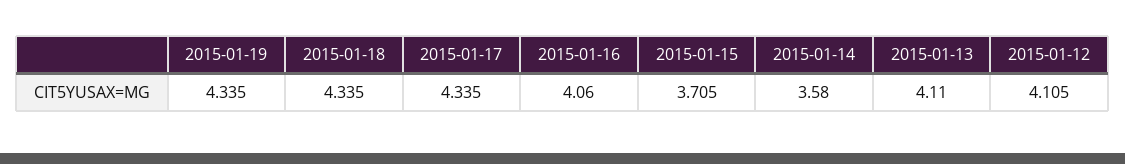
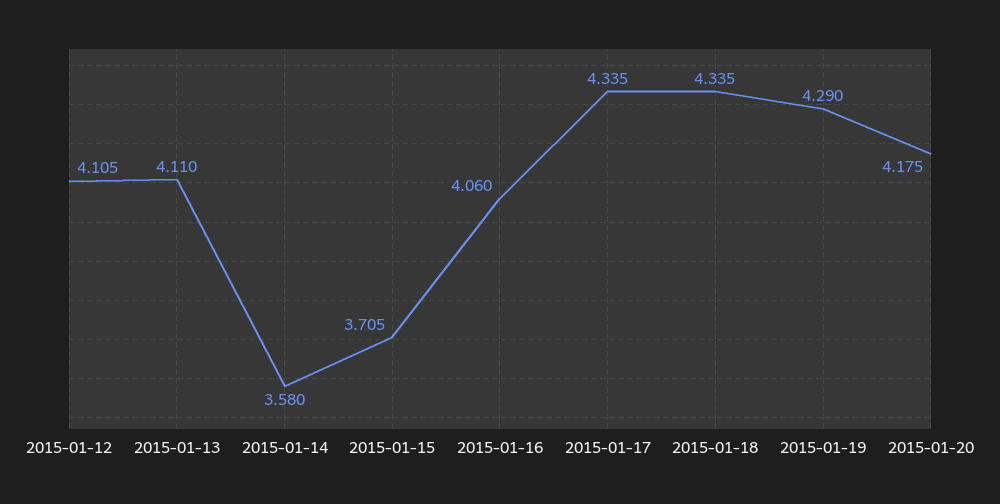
2015-01-19: 4.335 -> 4.29
2015-01-20: none -> 4.175

